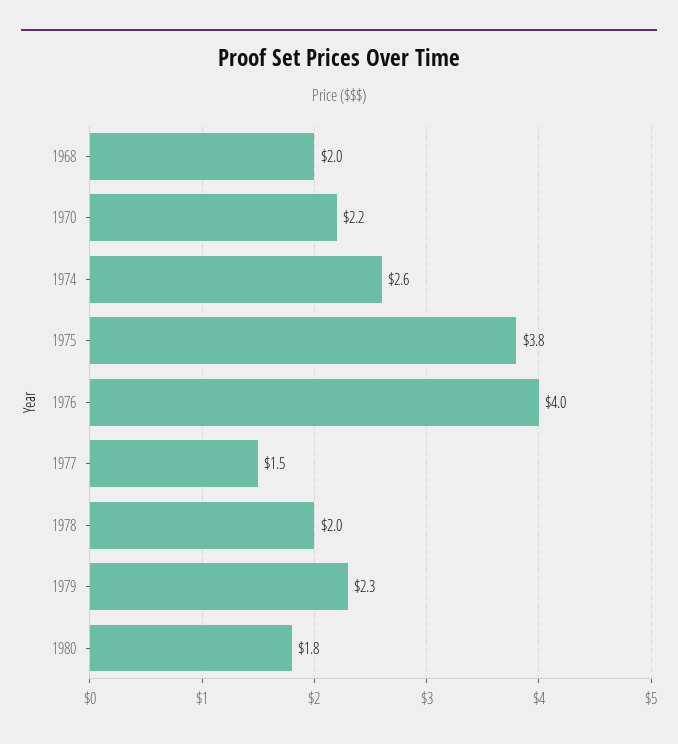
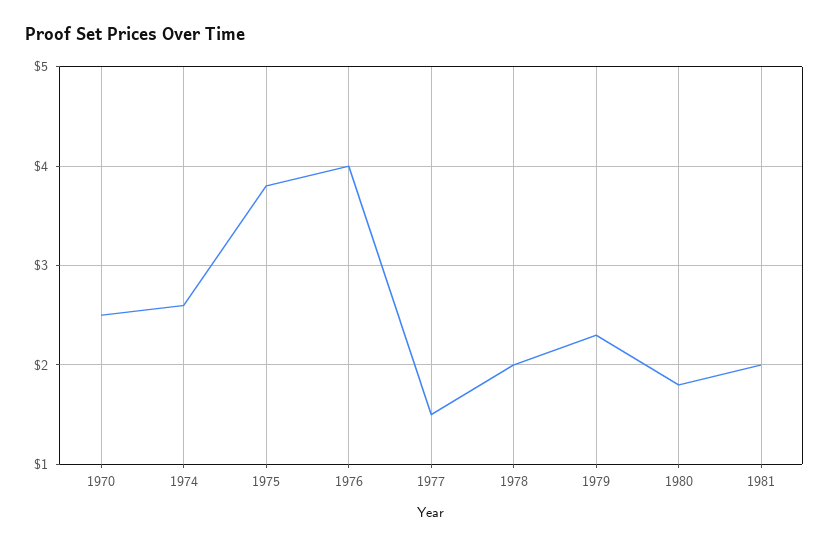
1968: 2 -> none
1970: 2.2 -> 2.5
1981: none -> 2

